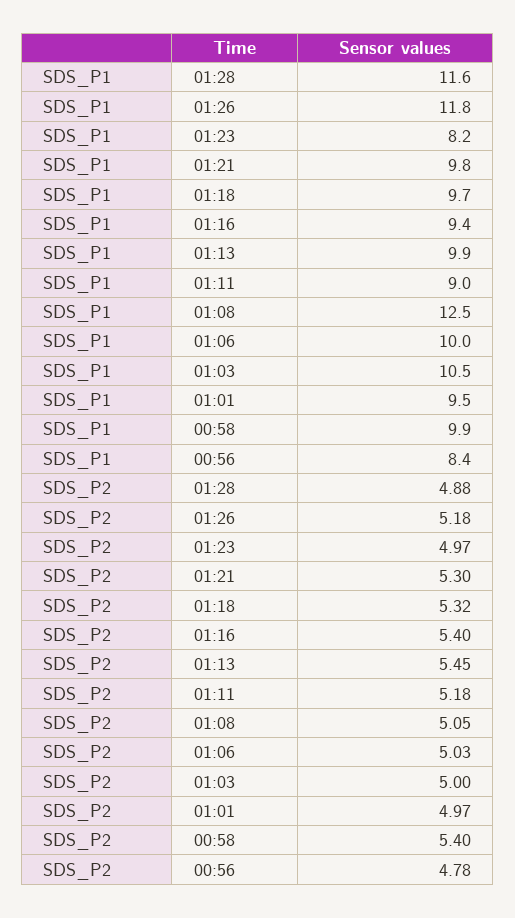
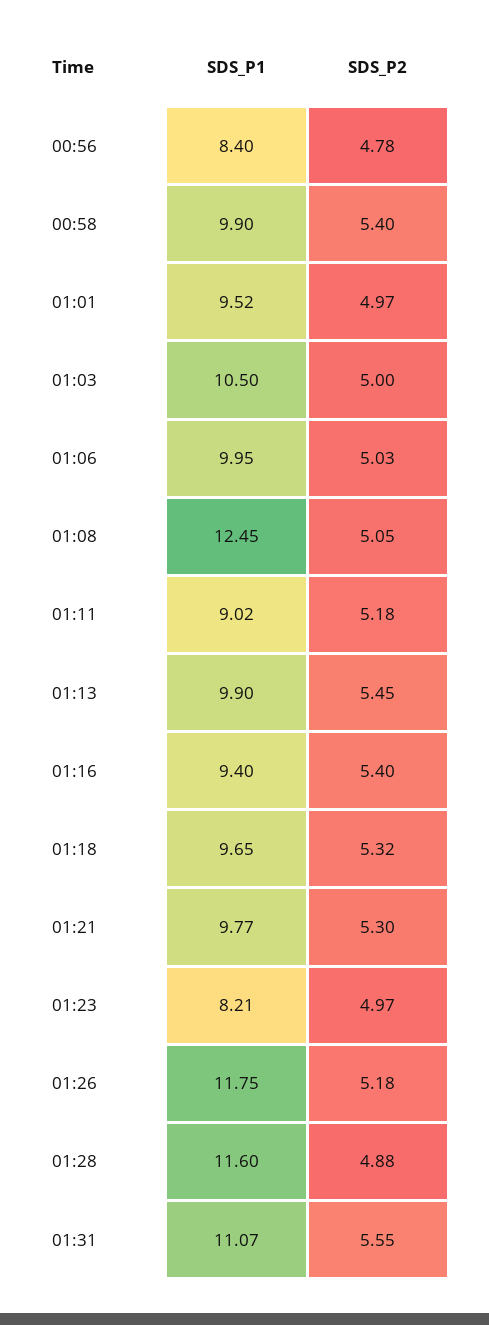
SDS_P1, 01:31: none -> 11.07
SDS_P2, 01:31: none -> 5.55

